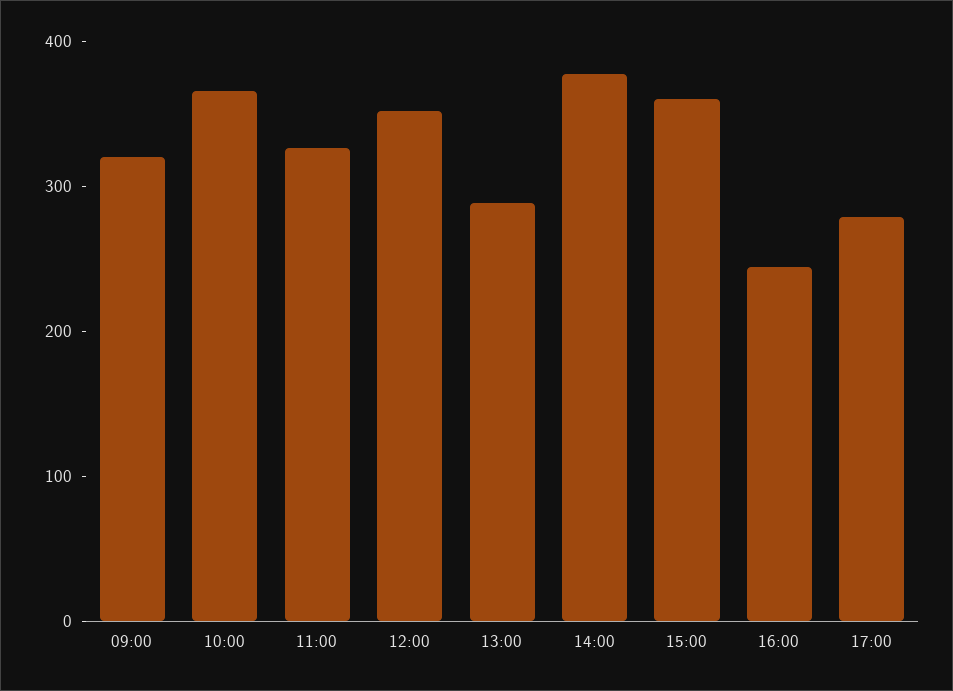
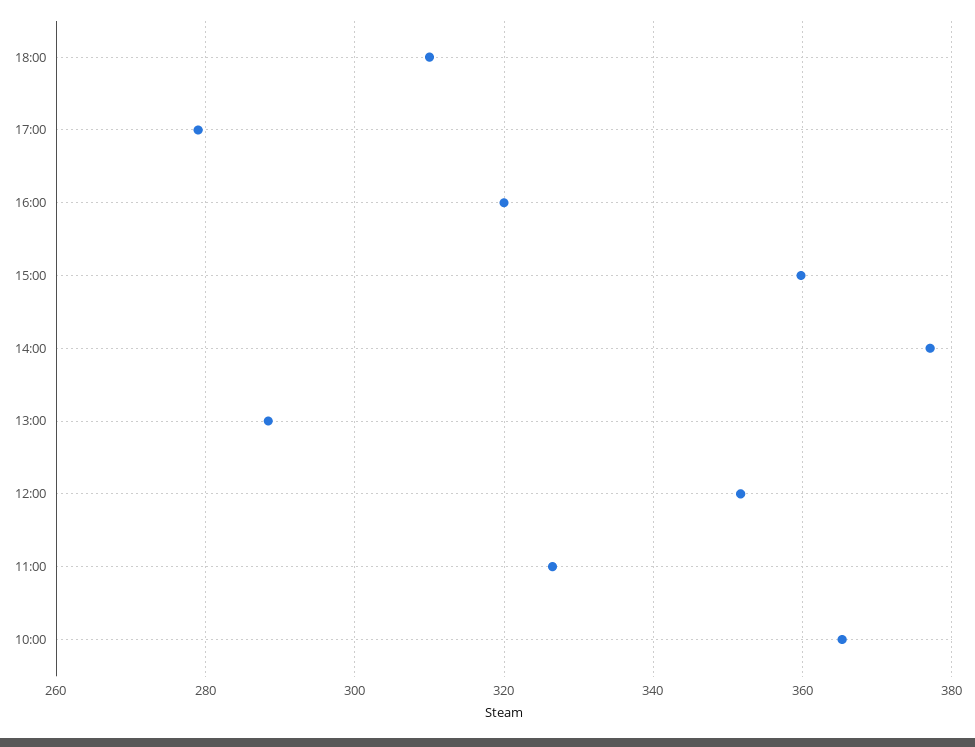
09:00: 320 -> none
16:00: 240 -> 320
18:00: none -> 310

